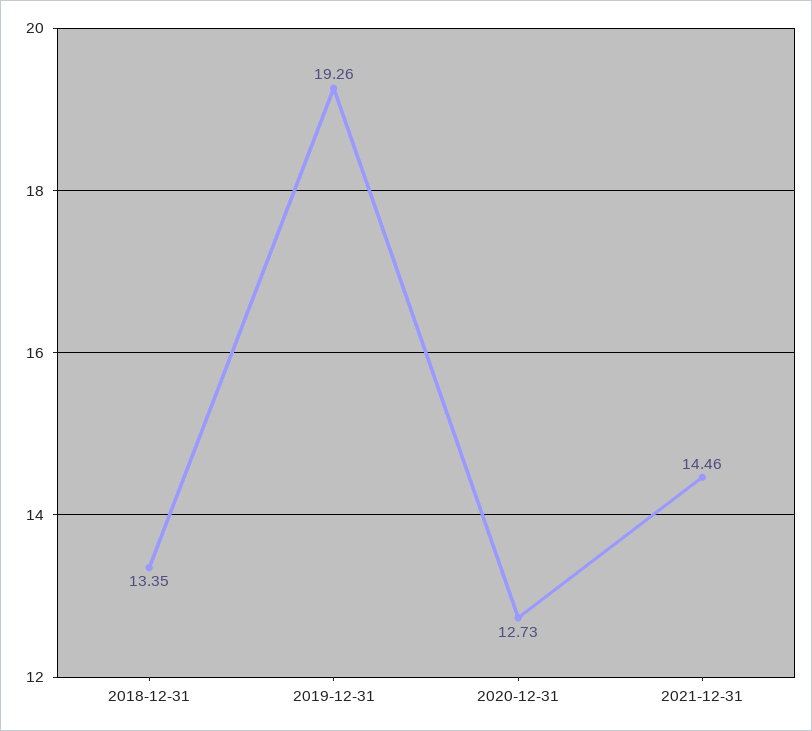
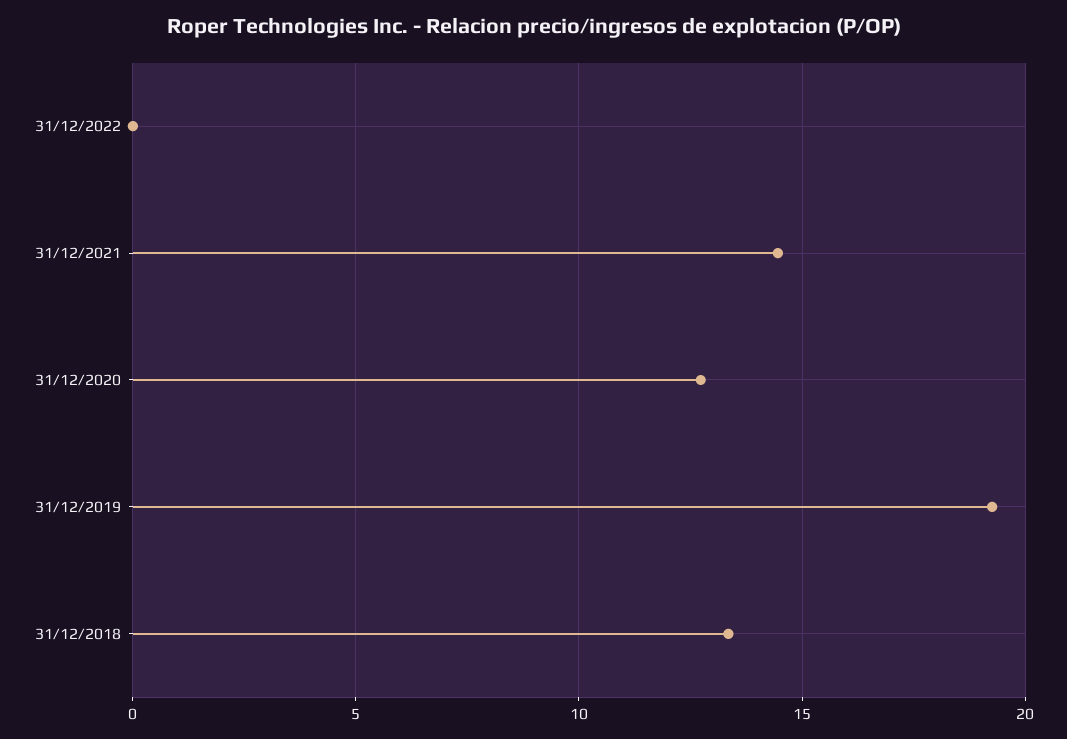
31/12/2022: none -> 0

